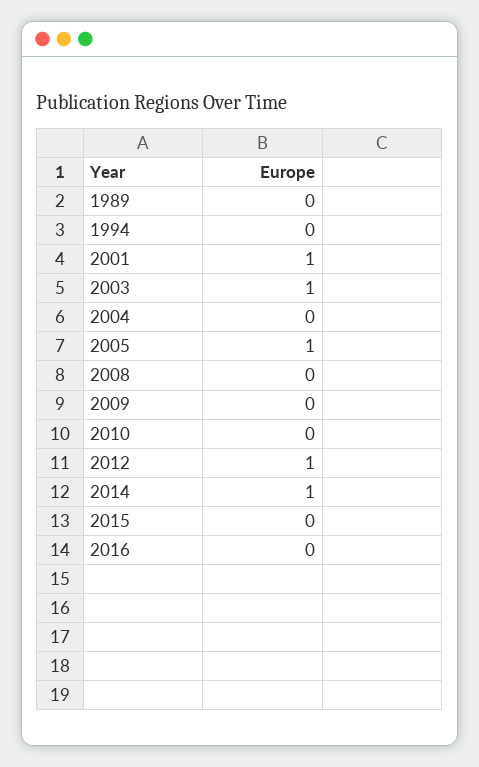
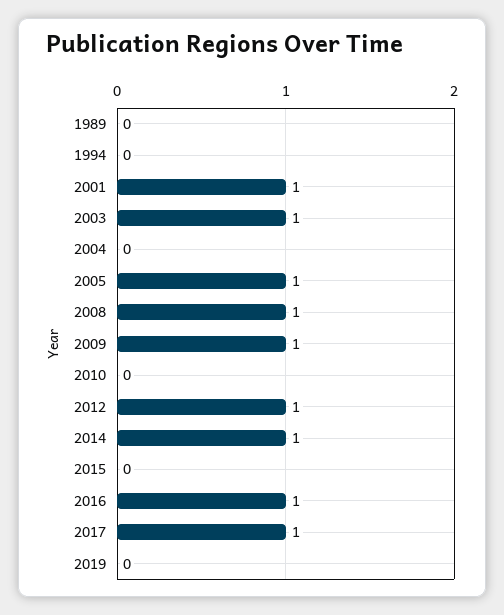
2008: 0 -> 1
2009: 0 -> 1
2016: 0 -> 1
2017: none -> 1
2019: none -> 0

